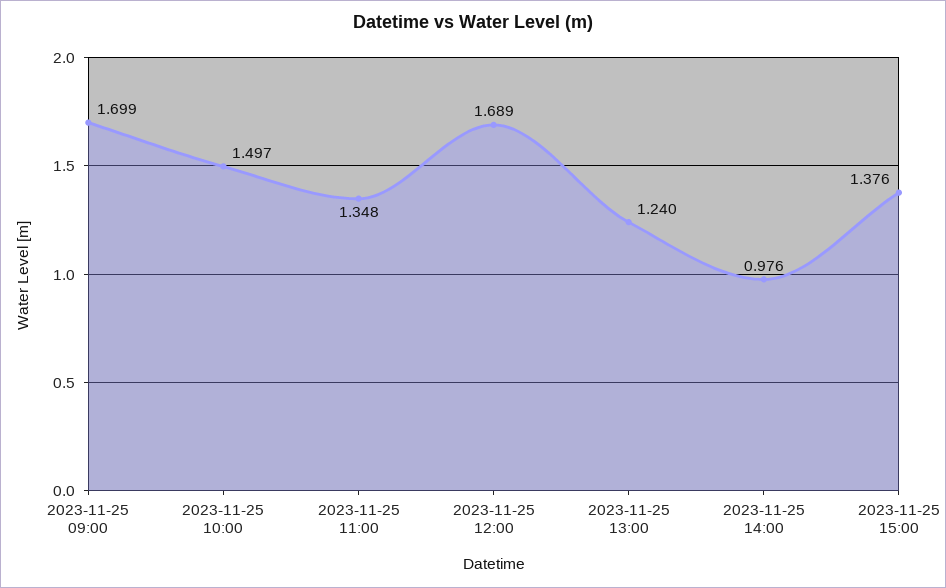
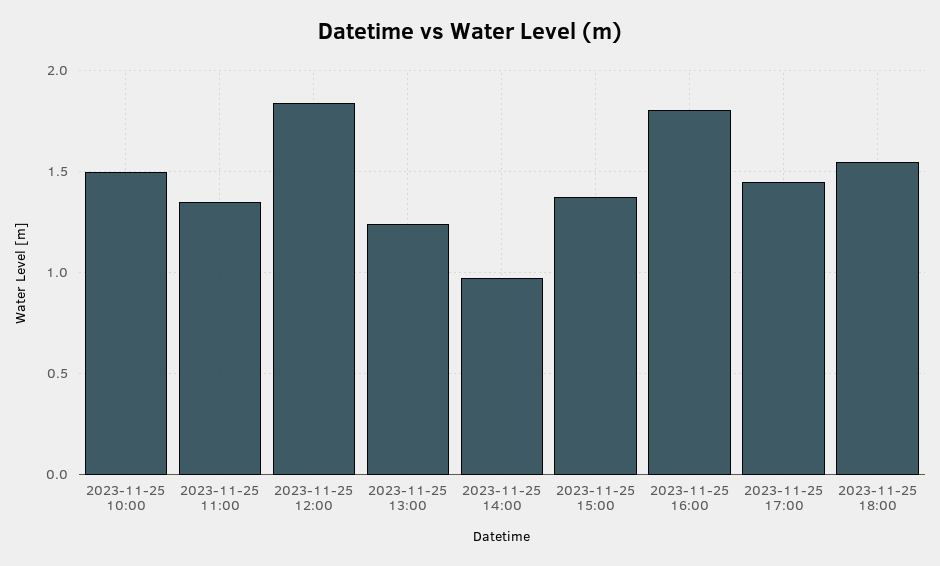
2023-11-25 09:00: 1.699 -> none
2023-11-25 12:00: 1.689 -> 1.85
2023-11-25 16:00: none -> 1.8
2023-11-25 17:00: none -> 1.45
2023-11-25 18:00: none -> 1.55

